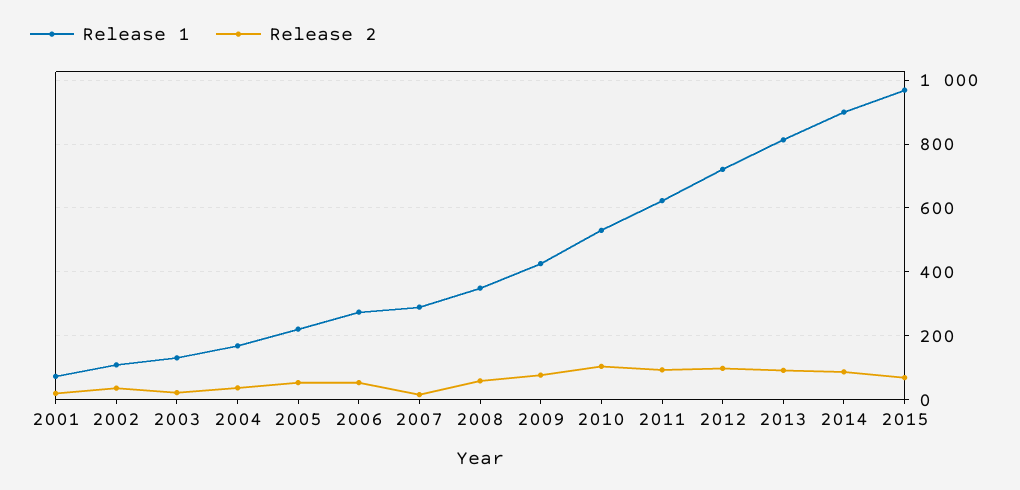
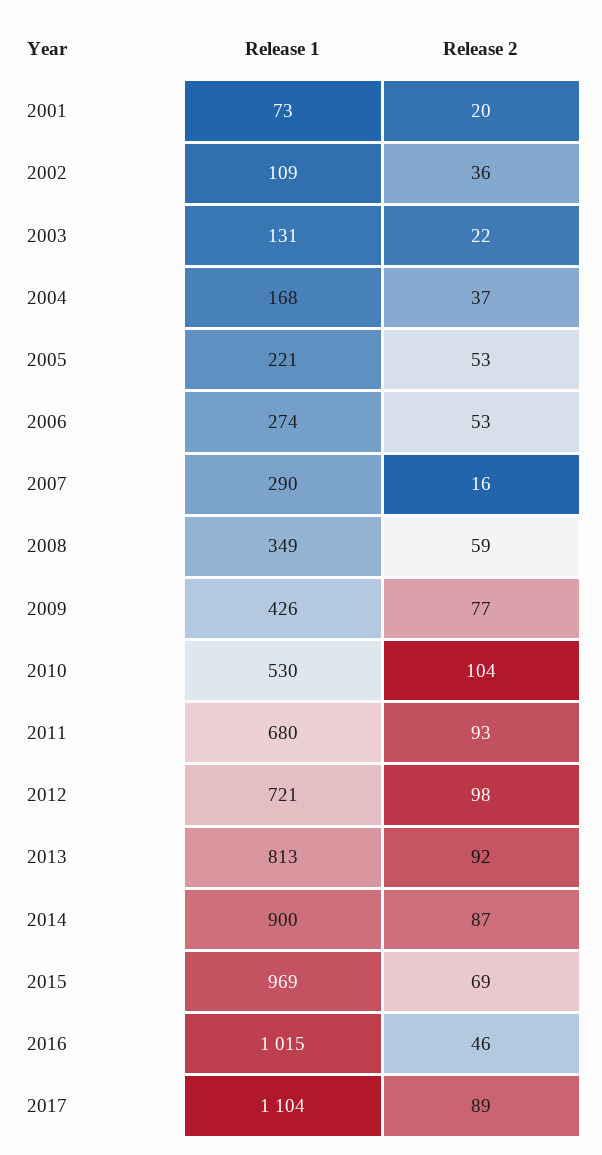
Release 1, 2011: 620 -> 680
Release 1, 2016: none -> 1015
Release 2, 2016: none -> 46
Release 1, 2017: none -> 1104
Release 2, 2017: none -> 89

